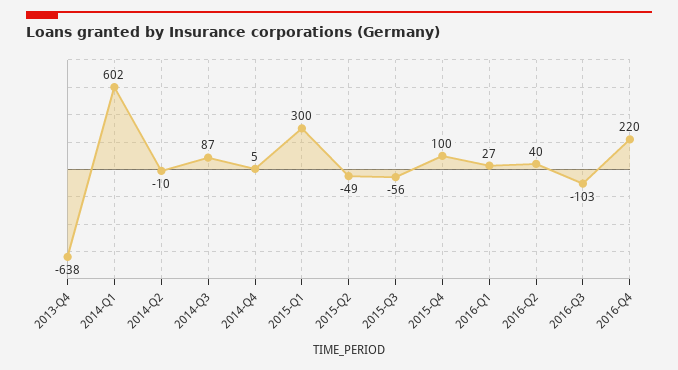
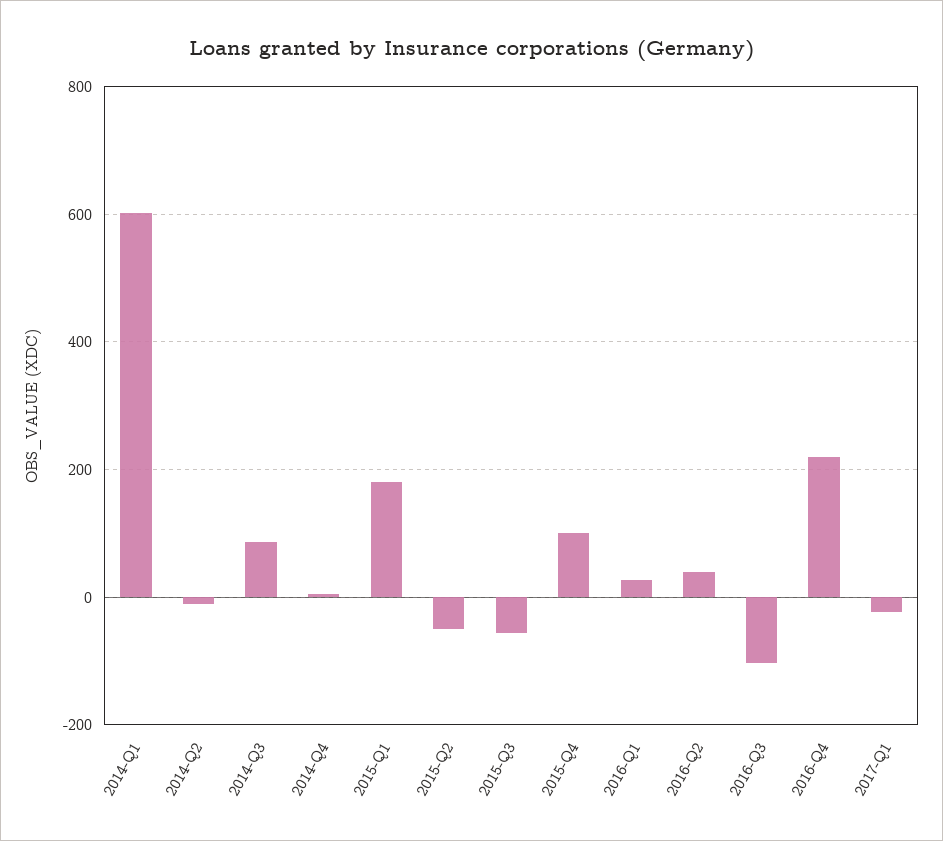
2013-Q4: -638 -> none
2015-Q1: 300 -> 180
2017-Q1: none -> -20

